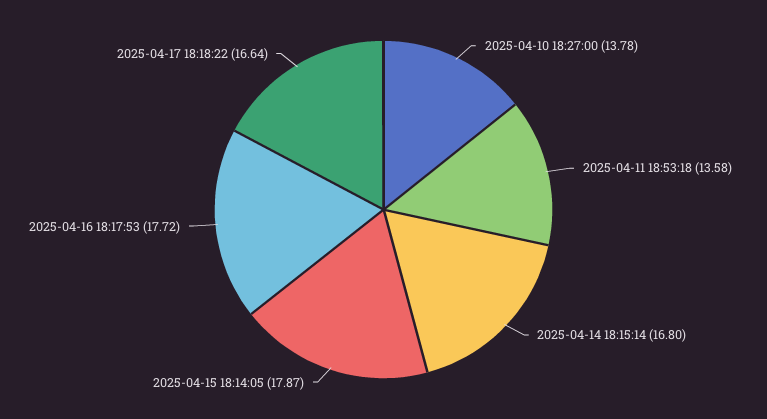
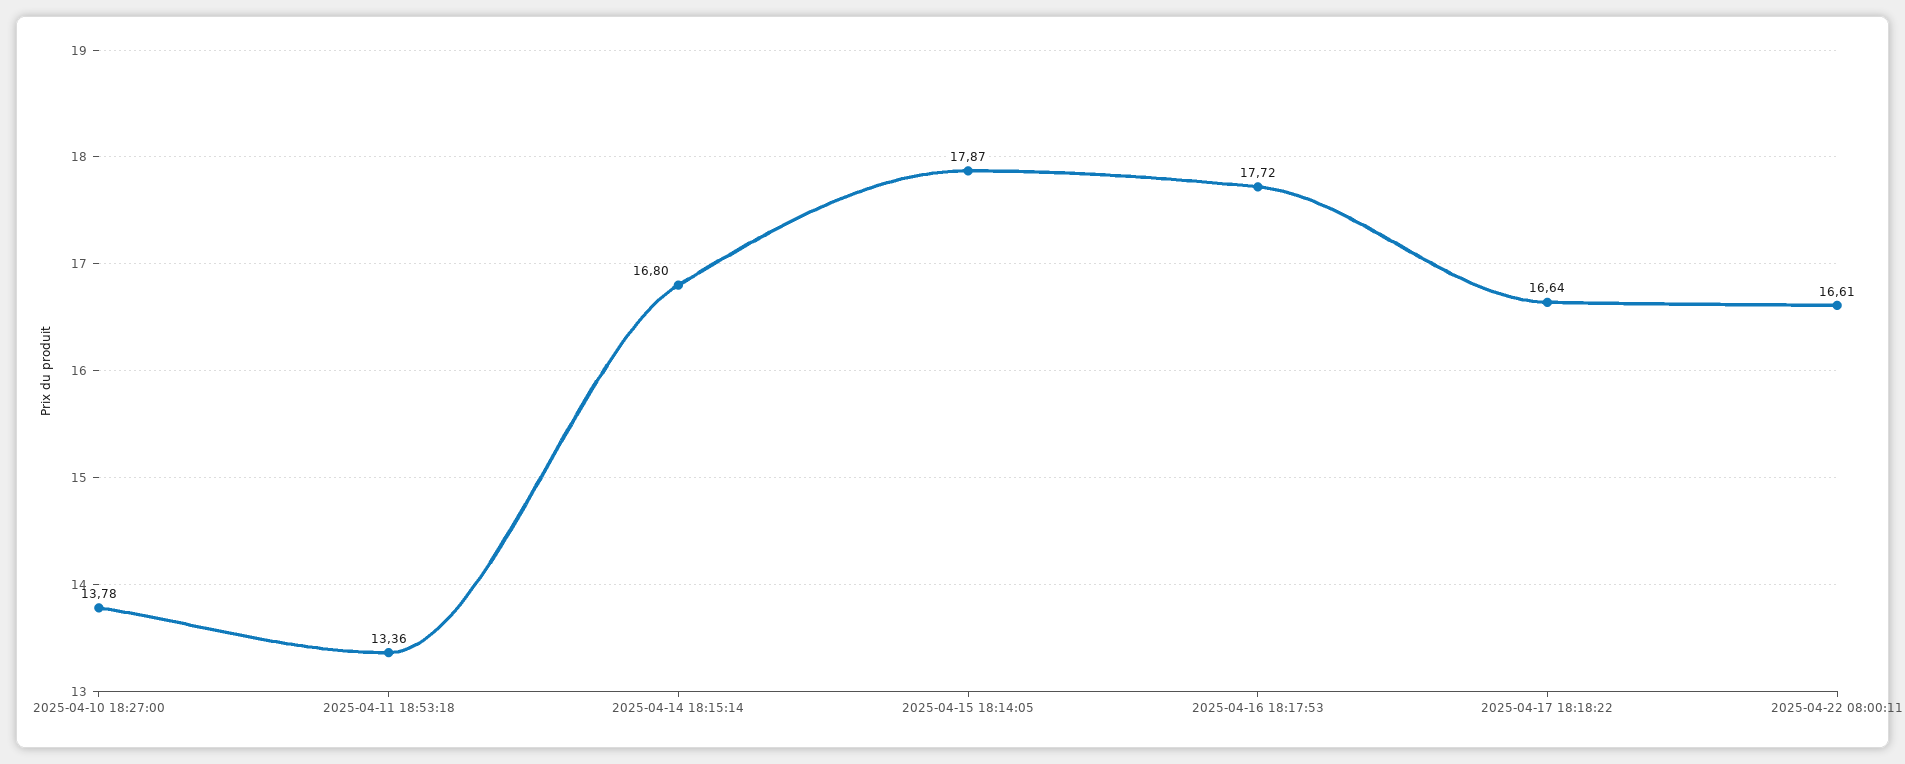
2025-04-11 18:53:18: 13.58 -> 13.36
2025-04-22 08:00:11: none -> 16.61

